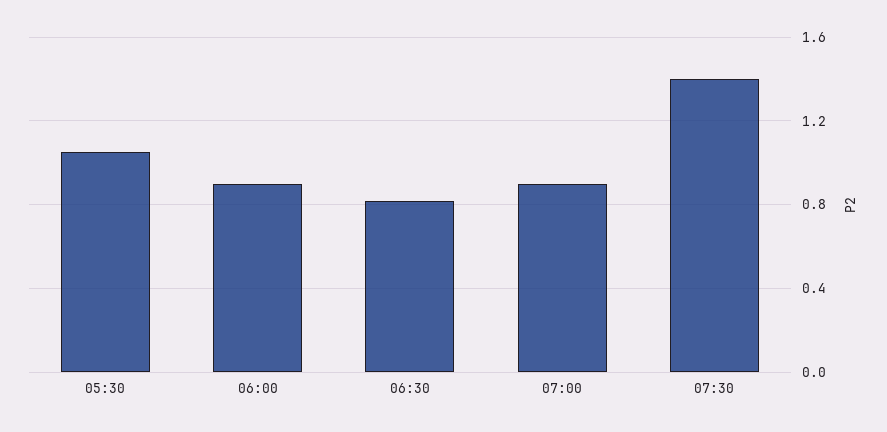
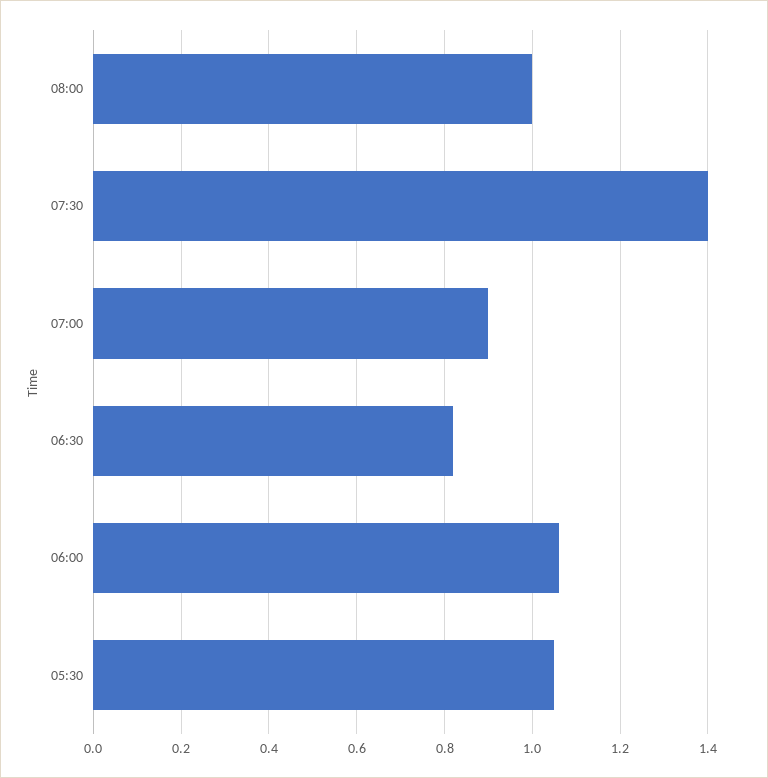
06:00: 0.9 -> 1.05
08:00: none -> 1

